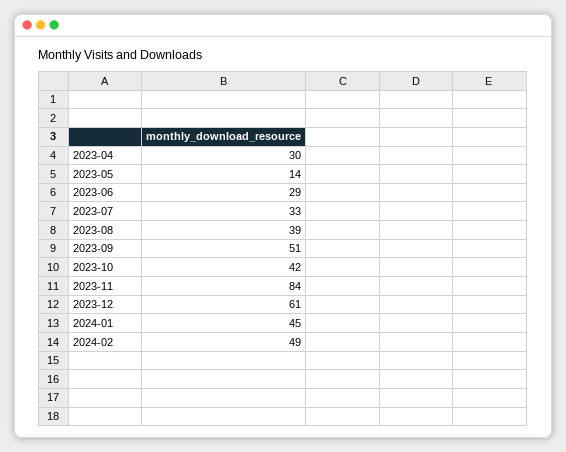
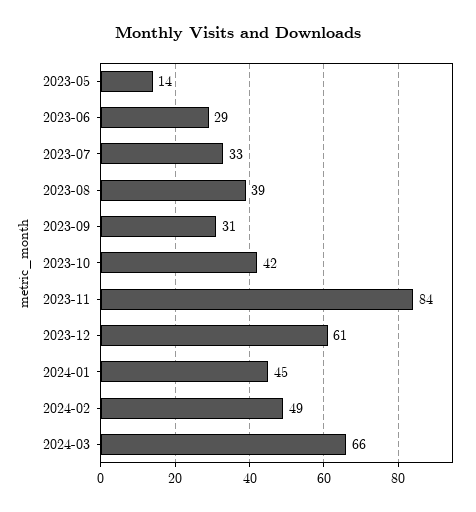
2023-04: 30 -> none
2023-09: 51 -> 31
2024-03: none -> 66

